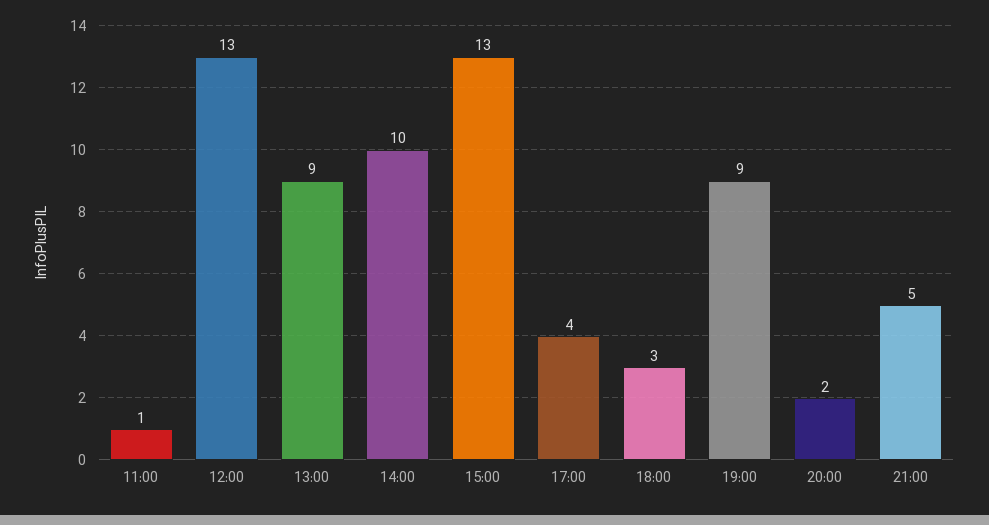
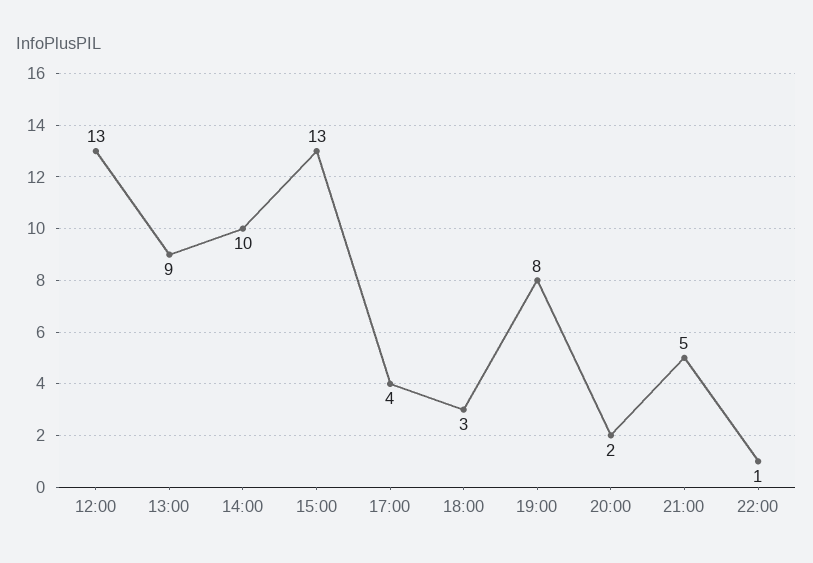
11:00: 1 -> none
19:00: 9 -> 8
22:00: none -> 1

